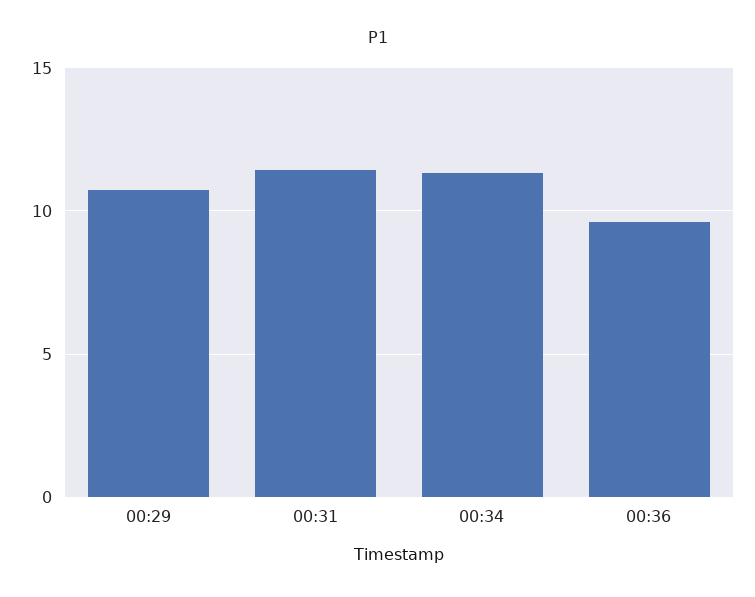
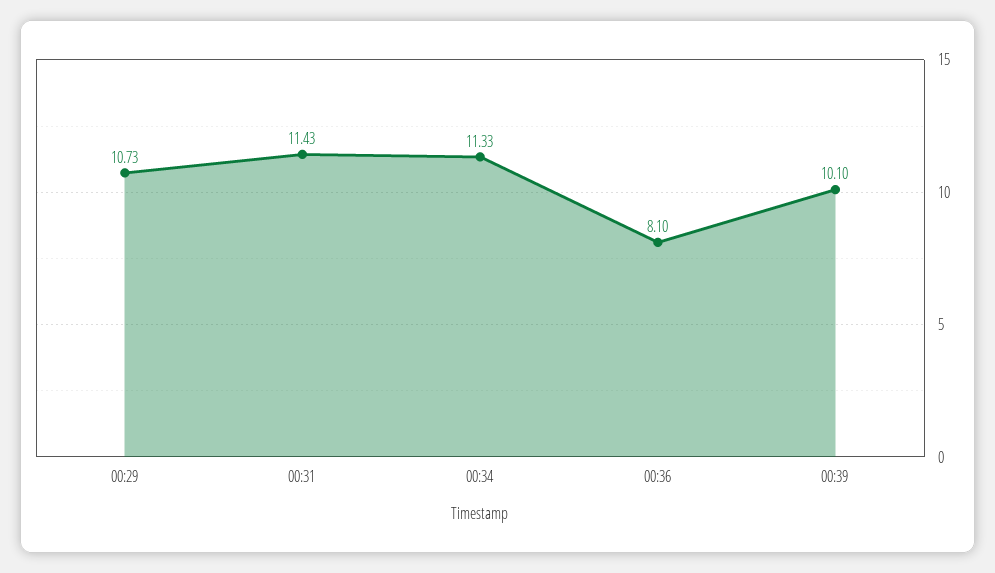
00:36: 9.5 -> 8.1
00:39: none -> 10.1

